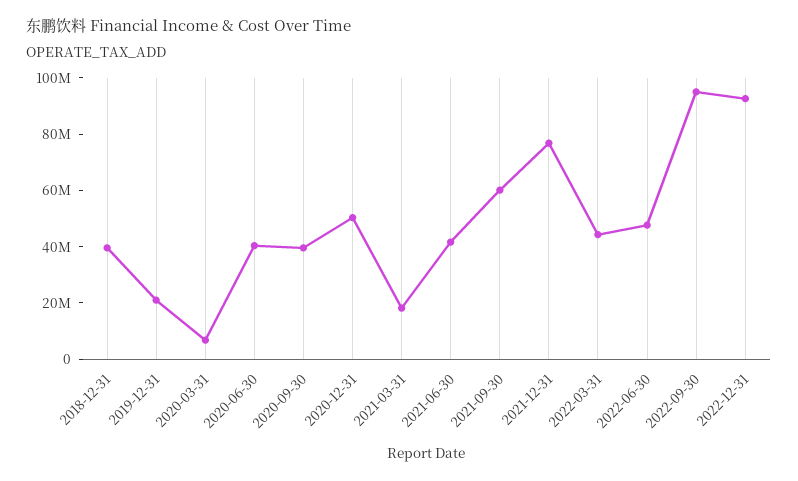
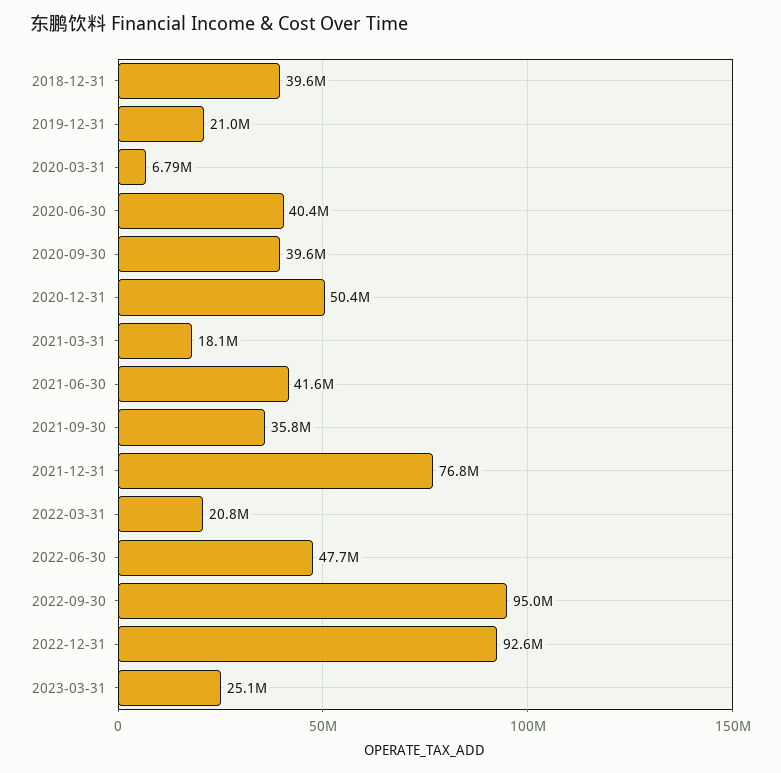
2021-09-30: 60000000 -> 35800000
2022-03-31: 45000000 -> 20800000
2023-03-31: none -> 25100000

